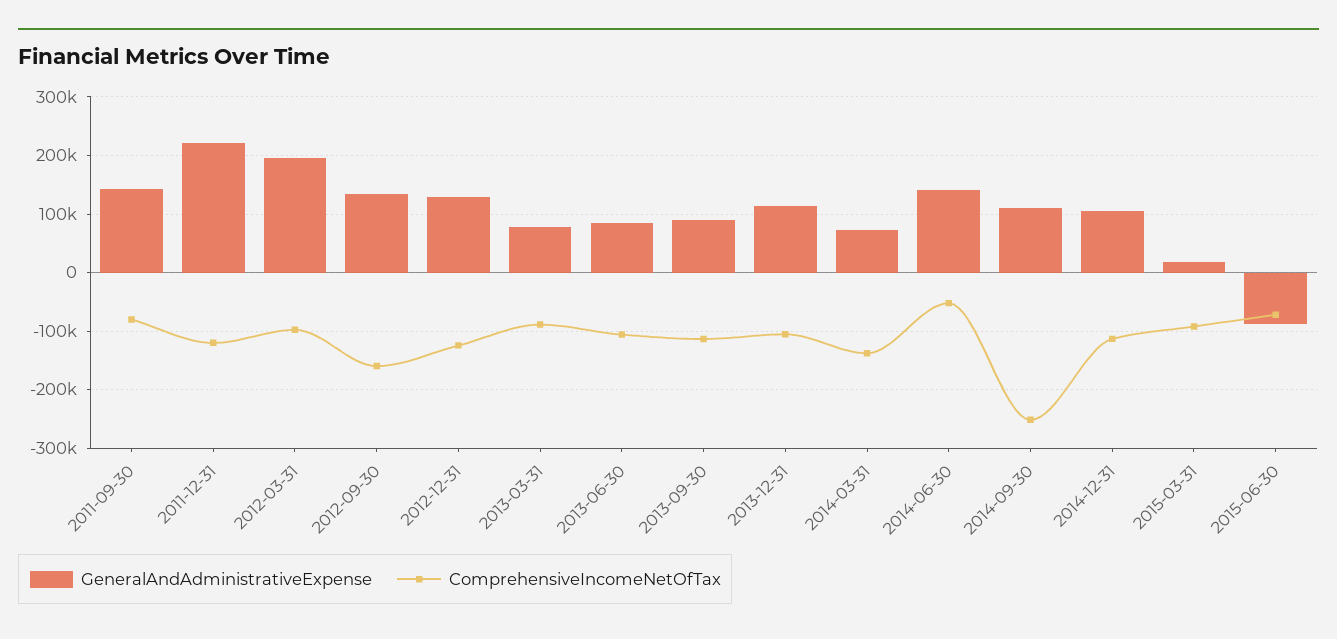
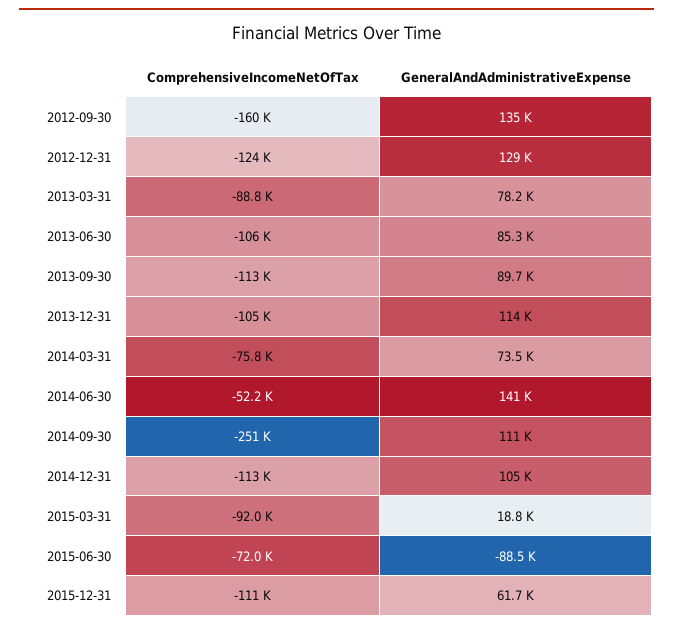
GeneralAndAdministrativeExpense, 2011-09-30: 140000 -> none
ComprehensiveIncomeNetOfTax, 2011-09-30: -80000 -> none
GeneralAndAdministrativeExpense, 2011-12-31: 220000 -> none
ComprehensiveIncomeNetOfTax, 2011-12-31: -120000 -> none
GeneralAndAdministrativeExpense, 2012-03-31: 200000 -> none
ComprehensiveIncomeNetOfTax, 2012-03-31: -100000 -> none
ComprehensiveIncomeNetOfTax, 2014-03-31: -140000 -> -75800
ComprehensiveIncomeNetOfTax, 2015-12-31: none -> -111000
GeneralAndAdministrativeExpense, 2015-12-31: none -> 61700

